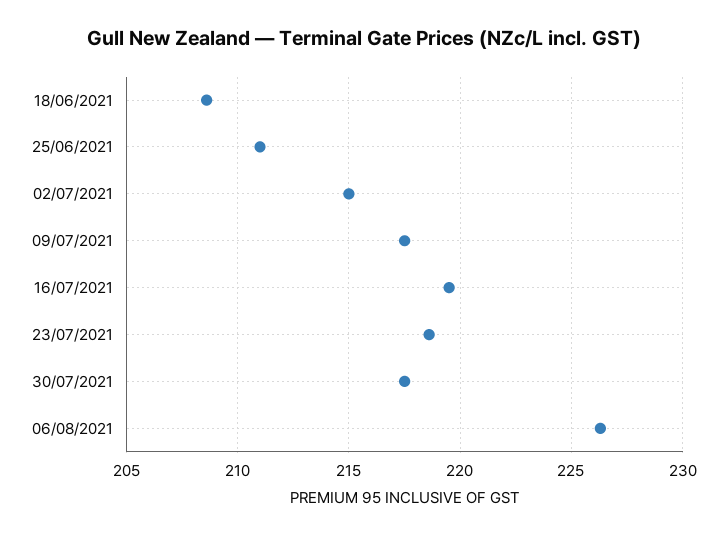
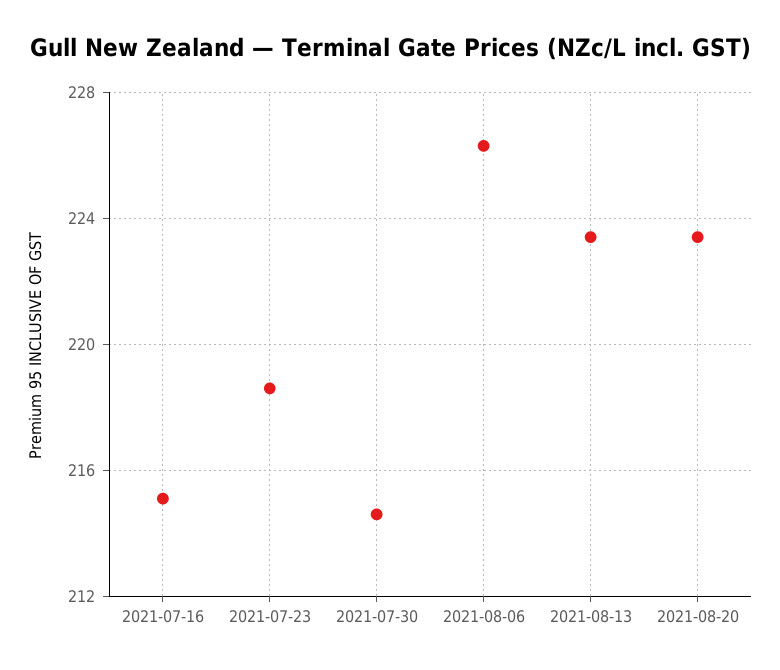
18/06/2021: 208.5 -> none
25/06/2021: 211 -> none
02/07/2021: 215 -> none
09/07/2021: 217.5 -> none
16/07/2021: 219.5 -> 215
30/07/2021: 217.5 -> 214.5
2021-08-13: none -> 223.5
2021-08-20: none -> 223.5

